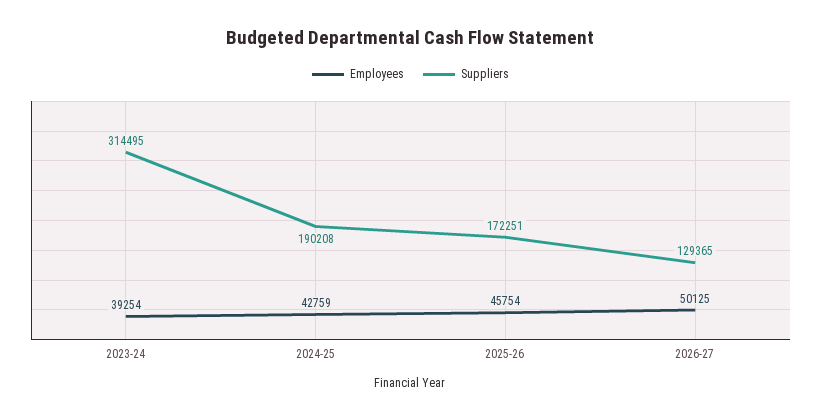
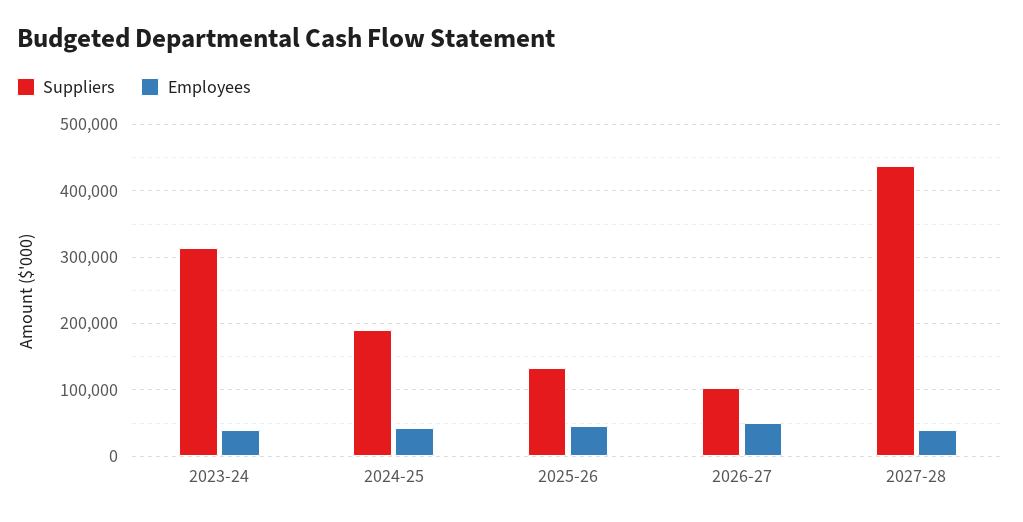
Suppliers, 2025-26: 172251 -> 130000
Suppliers, 2026-27: 129365 -> 100000
Suppliers, 2027-28: none -> 440000
Employees, 2027-28: none -> 40000

